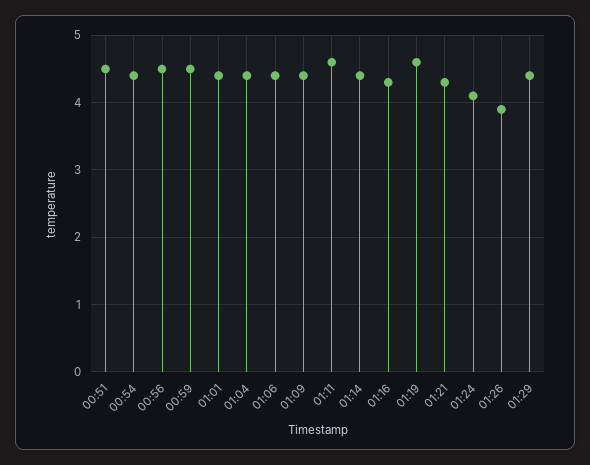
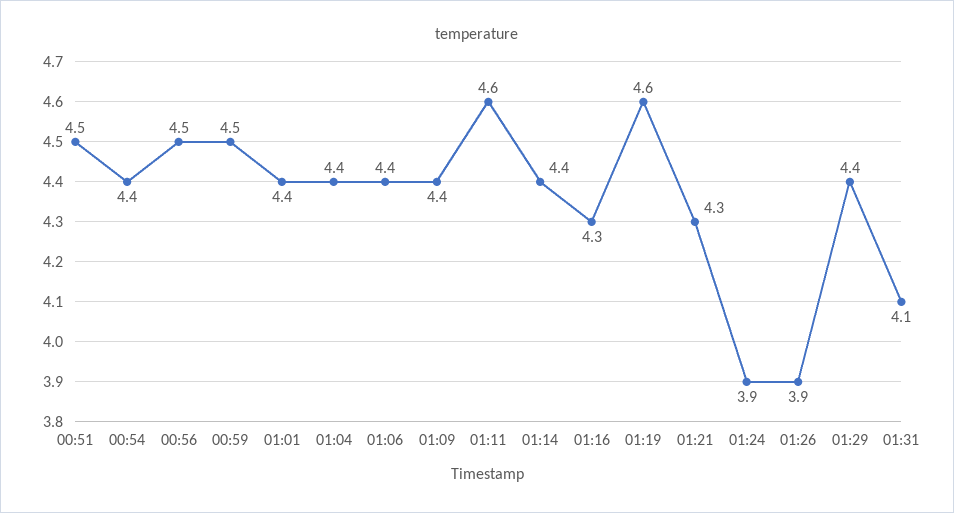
01:24: 4.1 -> 3.9
01:31: none -> 4.1

